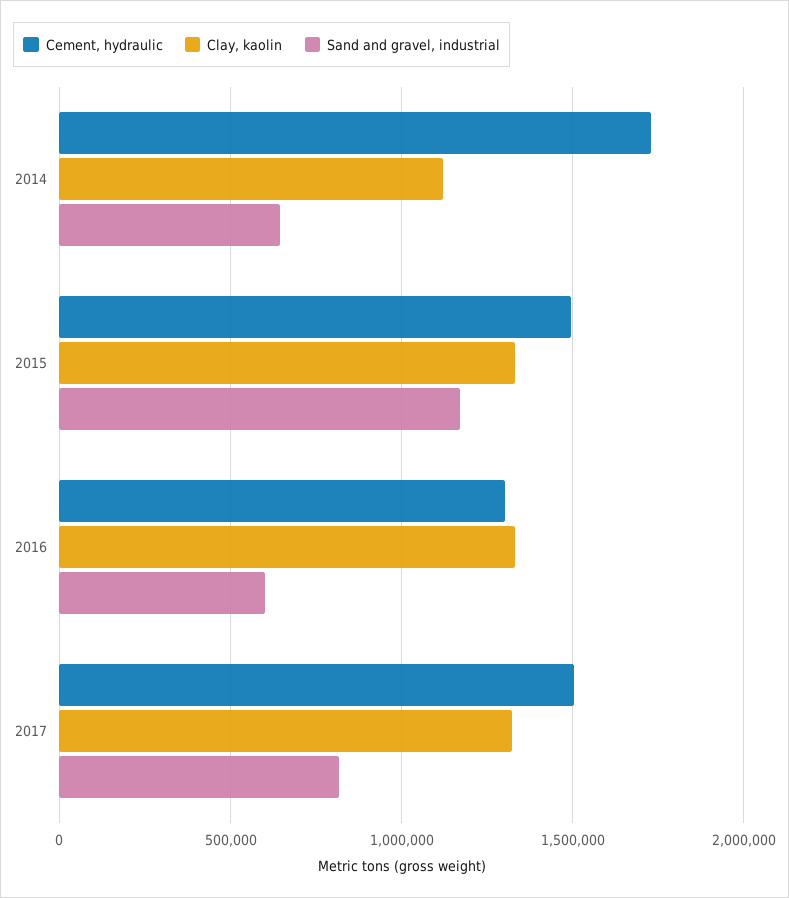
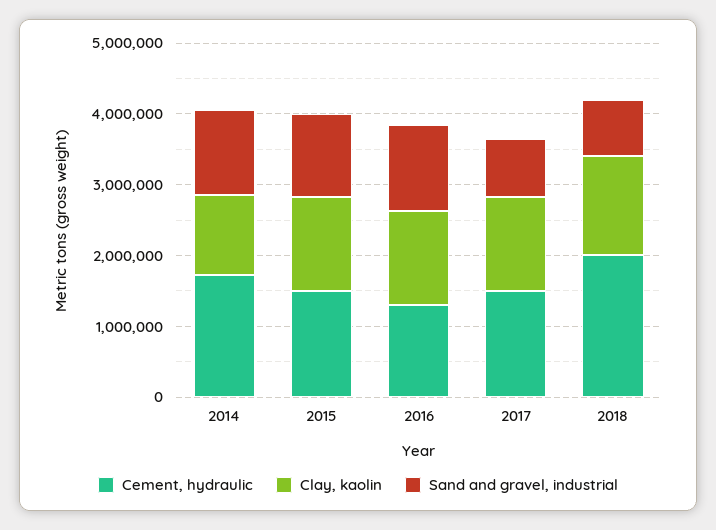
Sand and gravel, industrial, 2014: 650000 -> 1200000
Sand and gravel, industrial, 2016: 600000 -> 1200000
Cement, hydraulic, 2018: none -> 2000000
Clay, kaolin, 2018: none -> 1400000
Sand and gravel, industrial, 2018: none -> 800000

